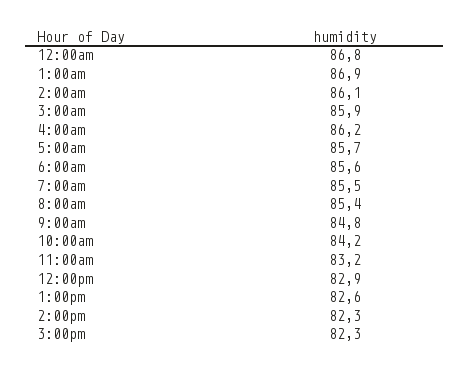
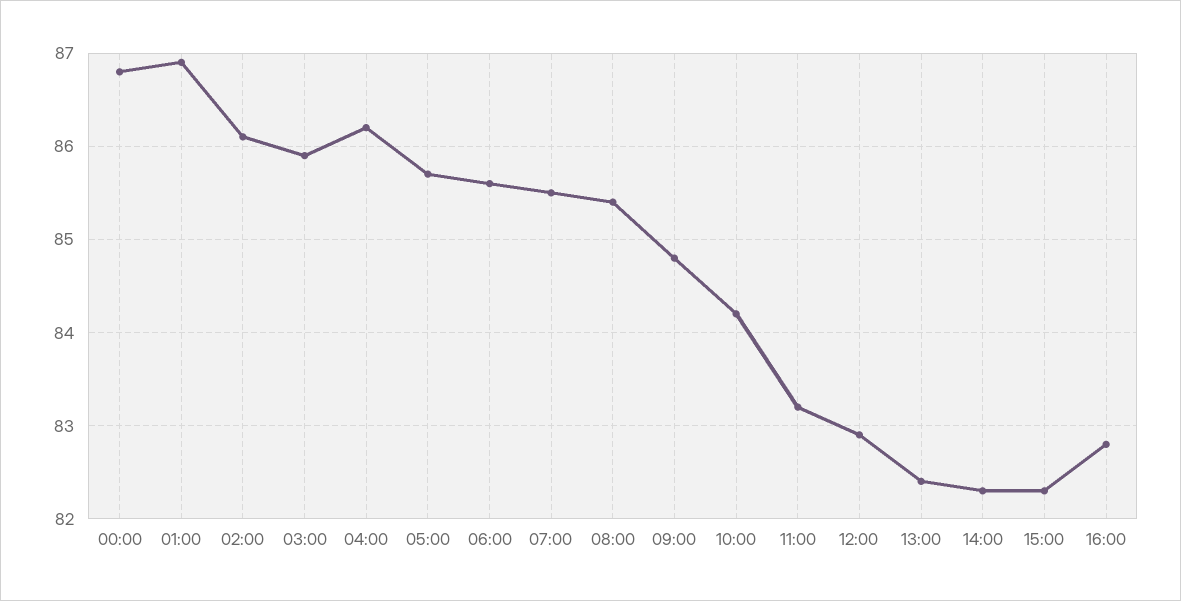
1:00pm: 82.6 -> 82.4
16:00: none -> 82.8

